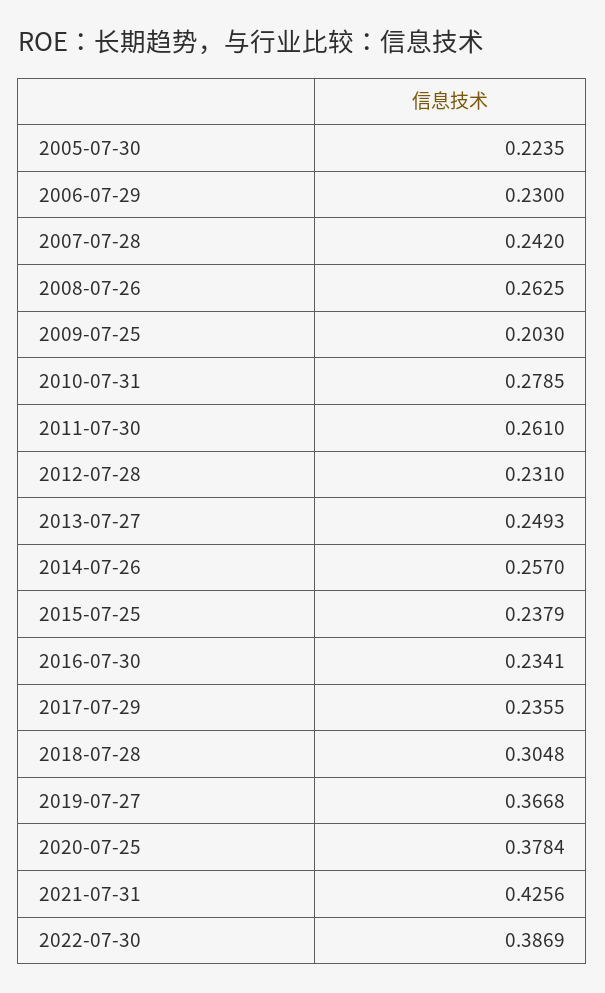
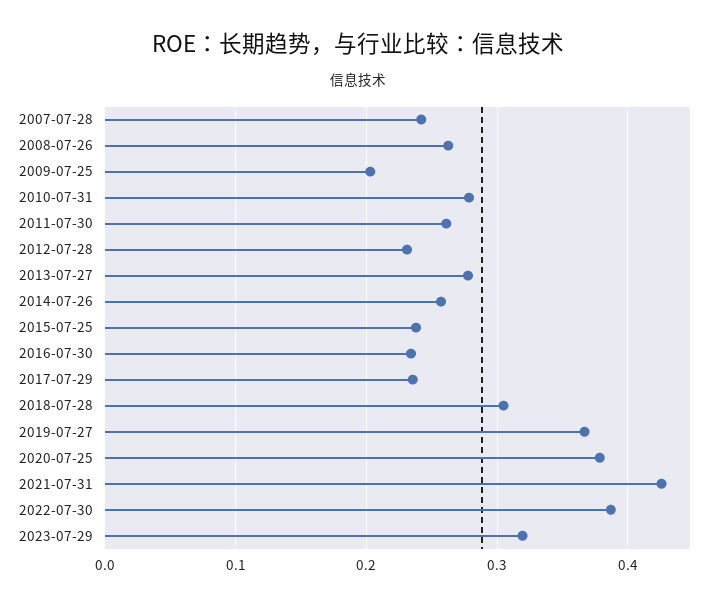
2005-07-30: 0.2235 -> none
2006-07-29: 0.23 -> none
2013-07-27: 0.2493 -> 0.28
2023-07-29: none -> 0.32

